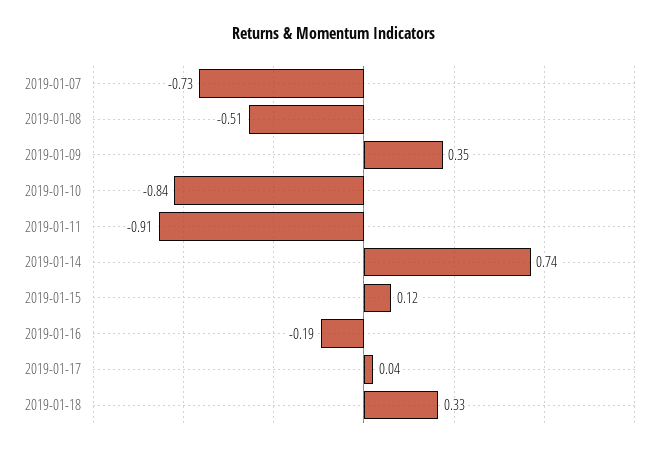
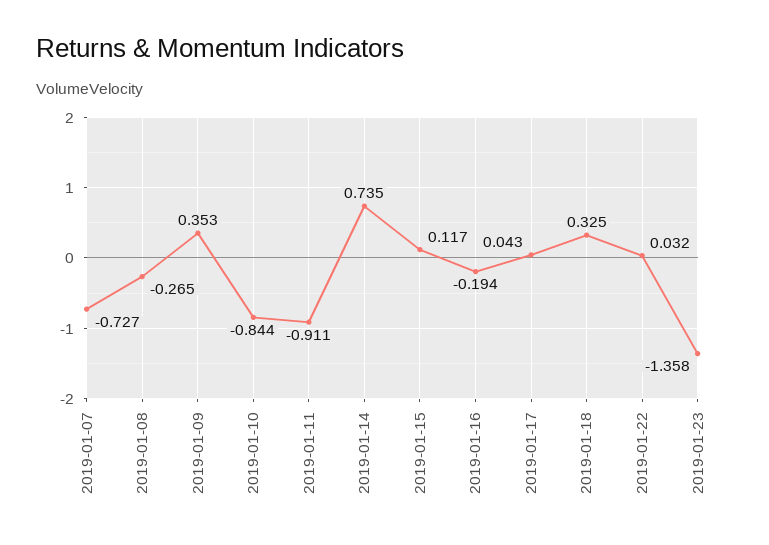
2019-01-08: -0.51 -> -0.265
2019-01-22: none -> 0.032
2019-01-23: none -> -1.358

